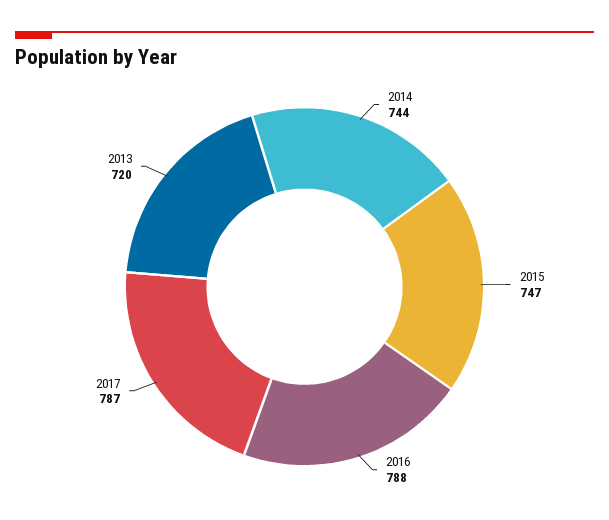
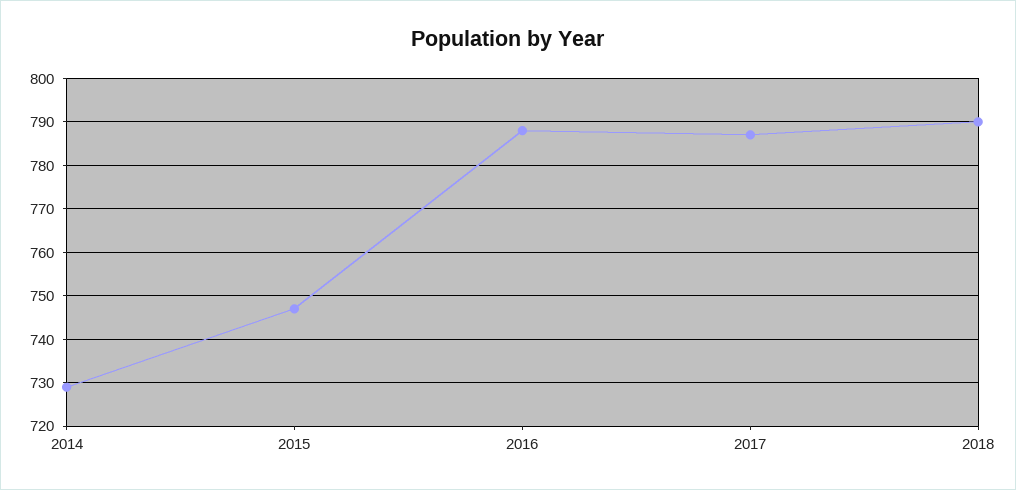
2014: 744 -> 730
2013: 720 -> none
2018: none -> 790

